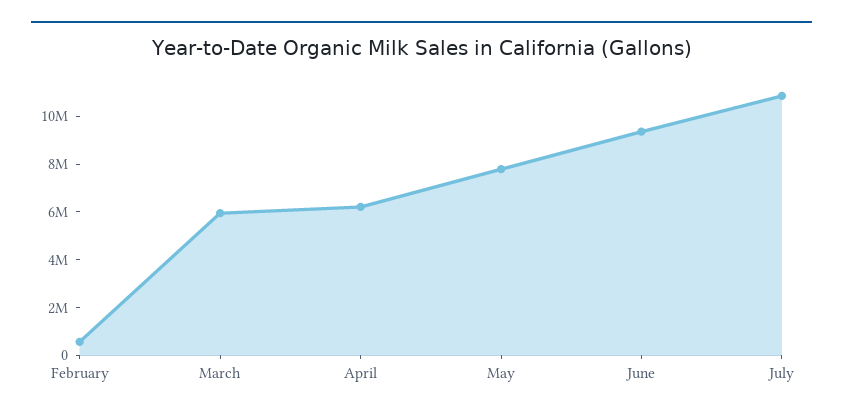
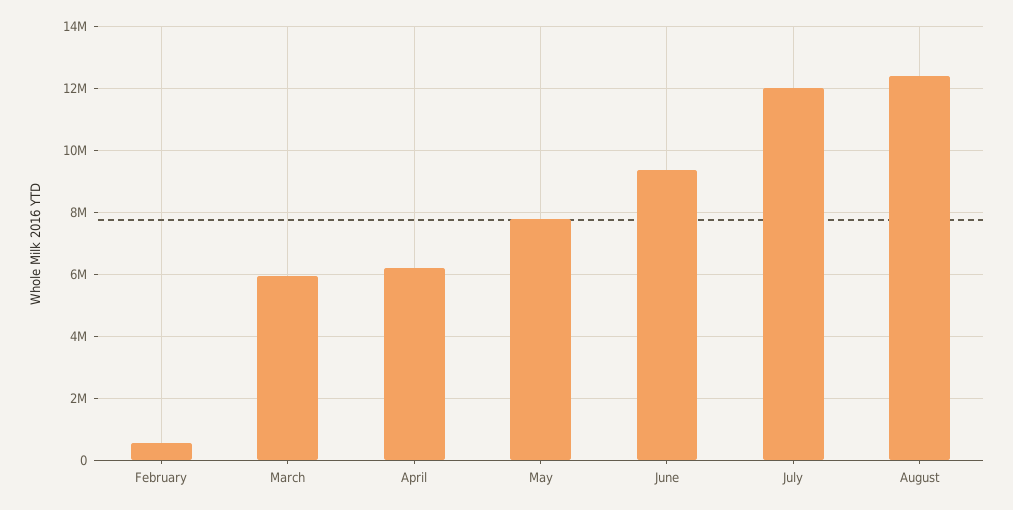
July: 11000000 -> 12000000
August: none -> 12400000

